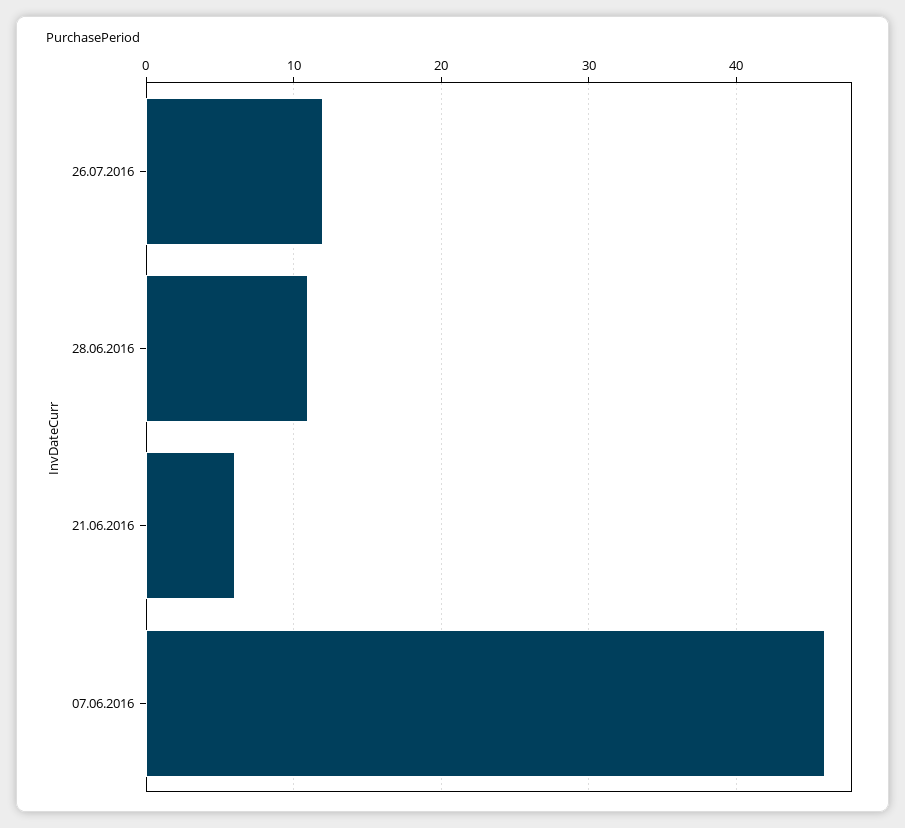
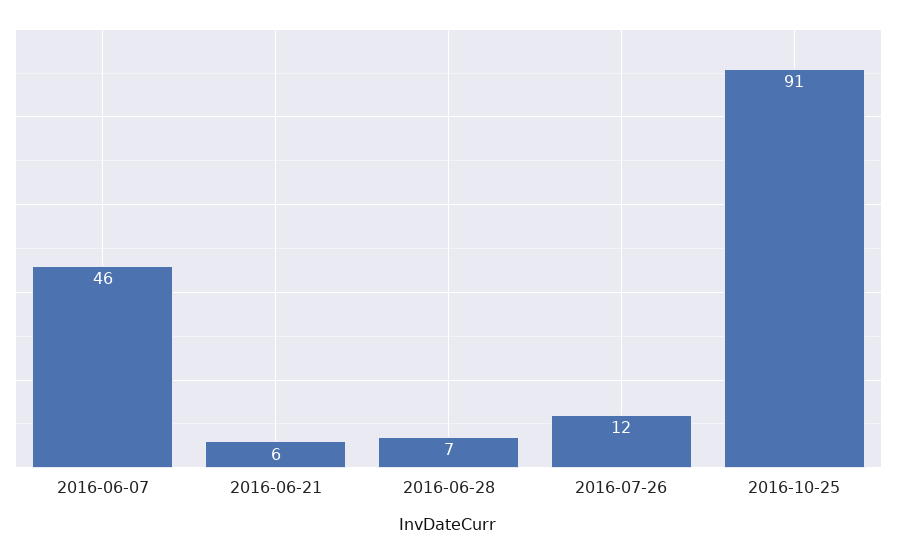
28.06.2016: 11 -> 7
2016-10-25: none -> 91

